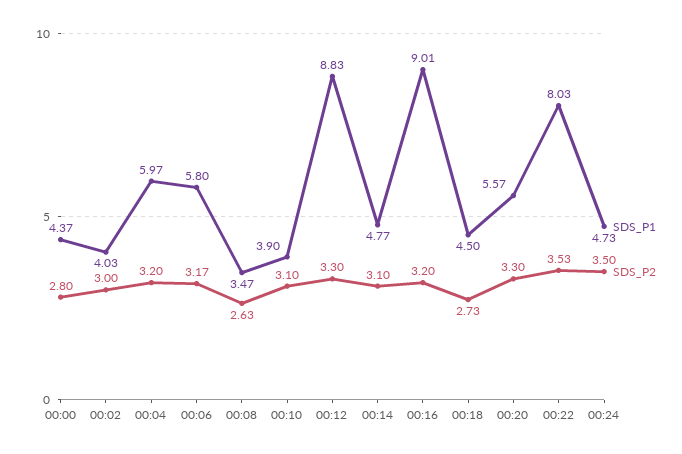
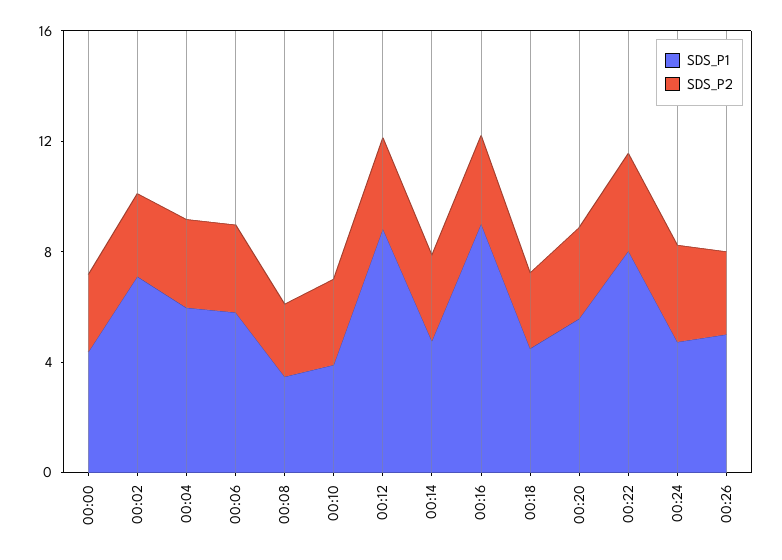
SDS_P1, 00:02: 4.03 -> 7
SDS_P1, 00:26: none -> 5
SDS_P2, 00:26: none -> 3

